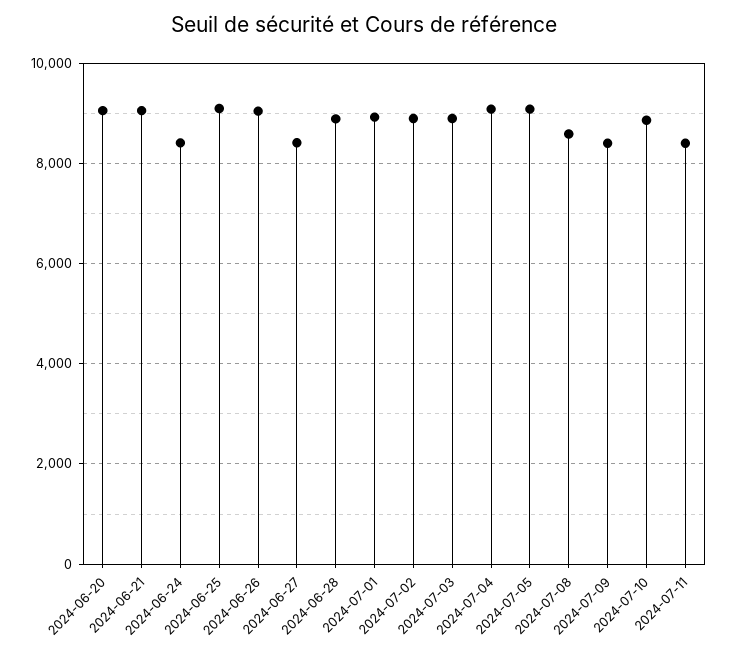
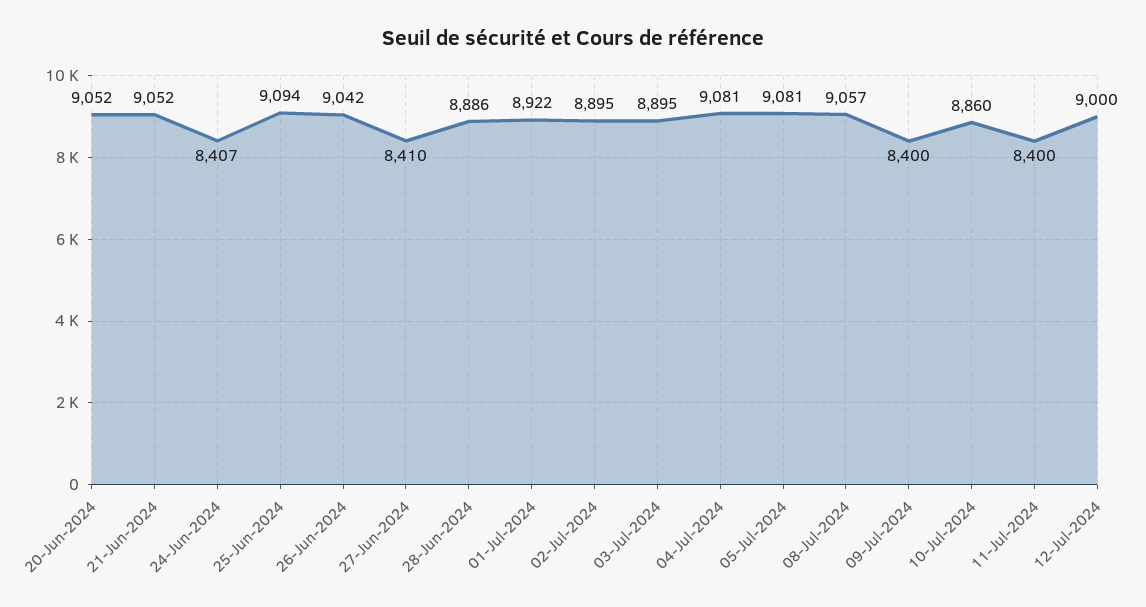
2024-07-08: 8600 -> 9057
12-Jul-2024: none -> 9000

